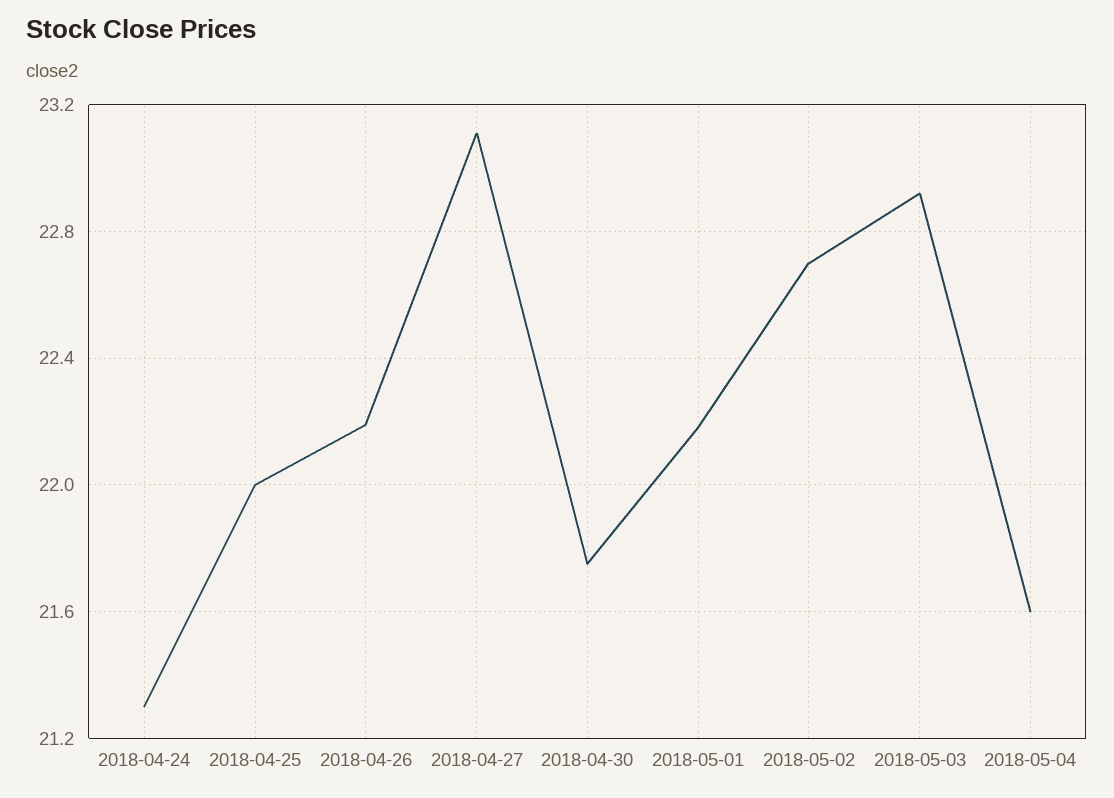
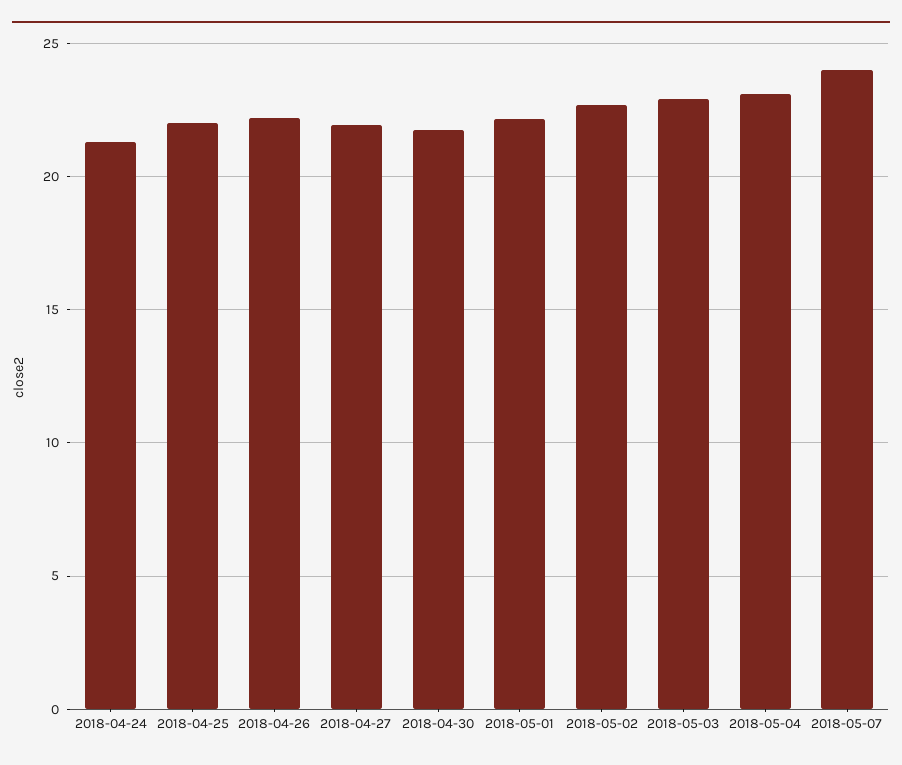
2018-04-27: 23.1 -> 22
2018-05-04: 21.6 -> 23
2018-05-07: none -> 24

